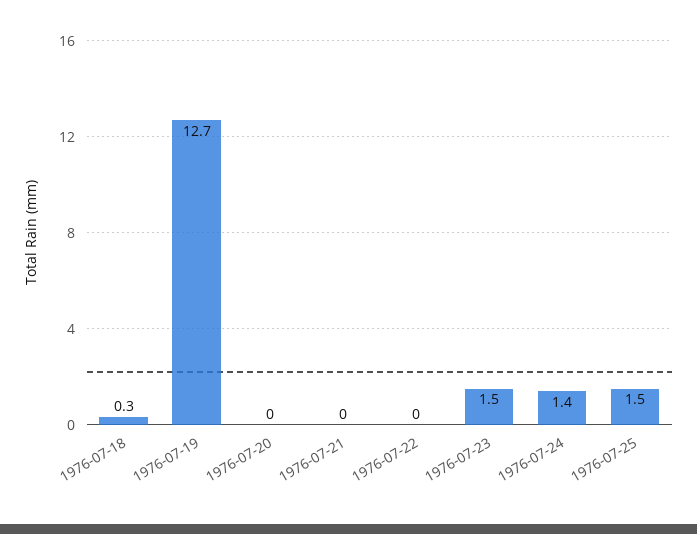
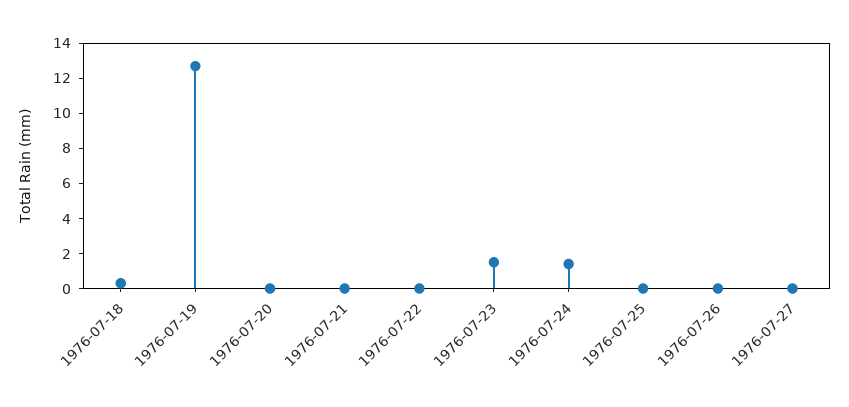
1976-07-25: 1.5 -> 0
1976-07-26: none -> 0
1976-07-27: none -> 0

